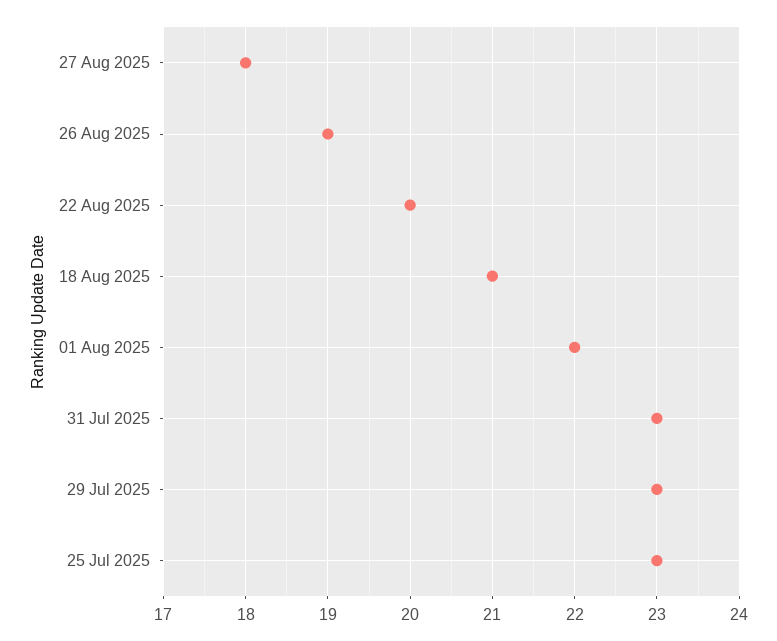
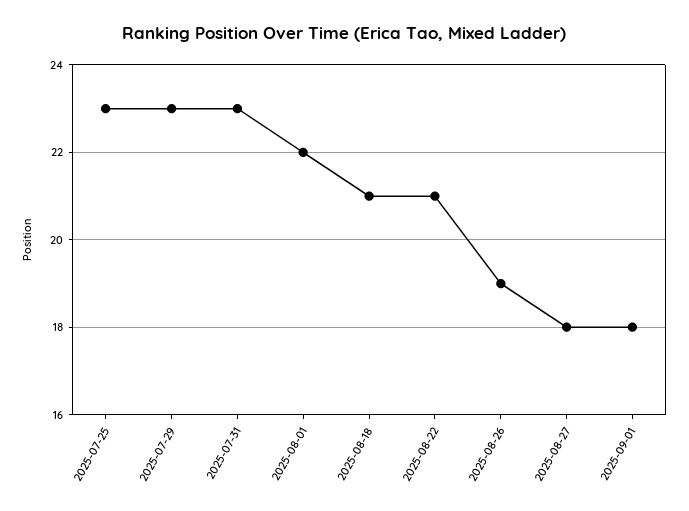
22 Aug 2025: 20 -> 21
2025-09-01: none -> 18

